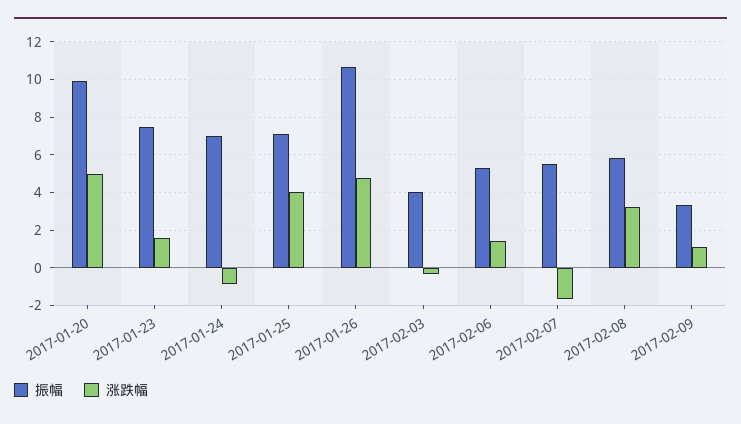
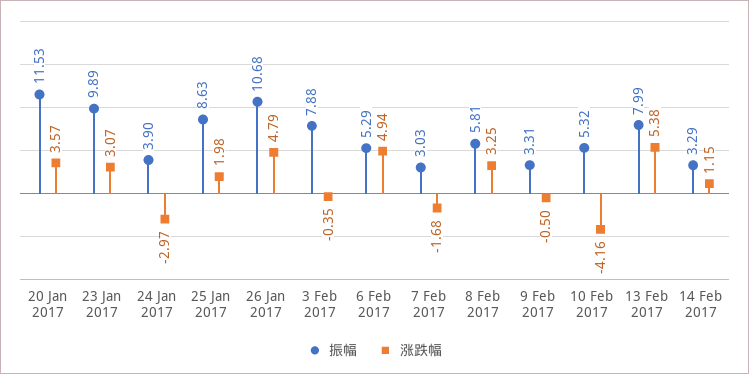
振幅, 2017-01-20: 10 -> 11.53
涨跌幅, 2017-01-20: 5 -> 3.57
振幅, 2017-01-23: 7.5 -> 9.89
涨跌幅, 2017-01-23: 1.5 -> 3.07
振幅, 2017-01-24: 7 -> 3.9
涨跌幅, 2017-01-24: -1 -> -2.97
振幅, 2017-01-25: 7 -> 8.63
涨跌幅, 2017-01-25: 4 -> 1.98
振幅, 2017-02-03: 4 -> 7.88
涨跌幅, 2017-02-06: 1.5 -> 4.94
振幅, 2017-02-07: 5.5 -> 3.03
涨跌幅, 2017-02-09: 1 -> -0.5
振幅, 10 Feb 2017: none -> 5.32
涨跌幅, 10 Feb 2017: none -> -4.16
振幅, 13 Feb 2017: none -> 7.99
涨跌幅, 13 Feb 2017: none -> 5.38
振幅, 14 Feb 2017: none -> 3.29
涨跌幅, 14 Feb 2017: none -> 1.15

